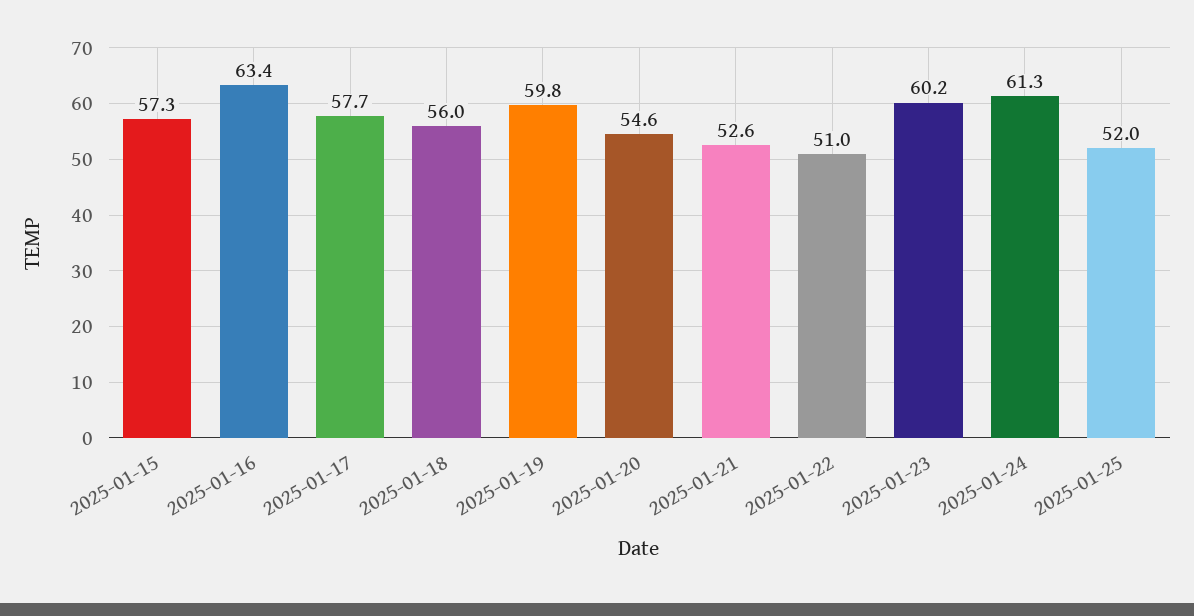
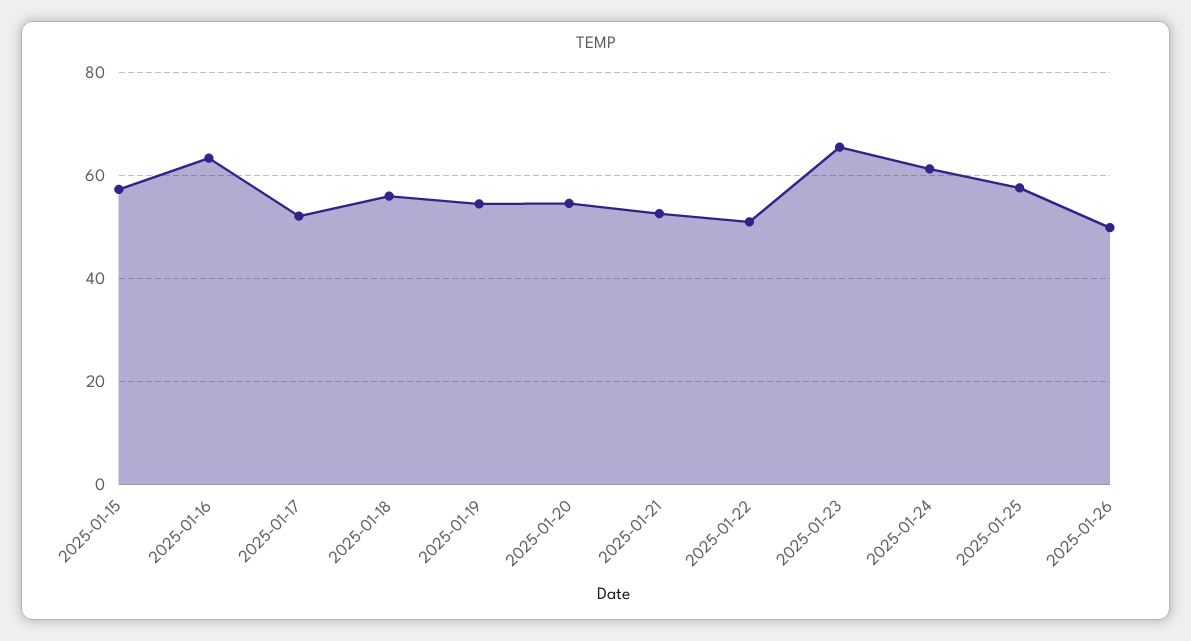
2025-01-17: 57.7 -> 52
2025-01-19: 59.8 -> 54
2025-01-23: 60.2 -> 66
2025-01-25: 52 -> 58
2025-01-26: none -> 50

